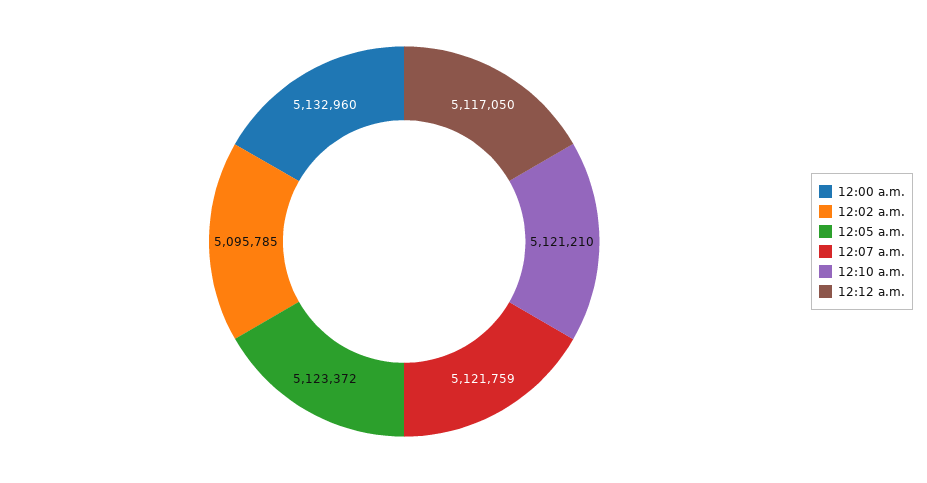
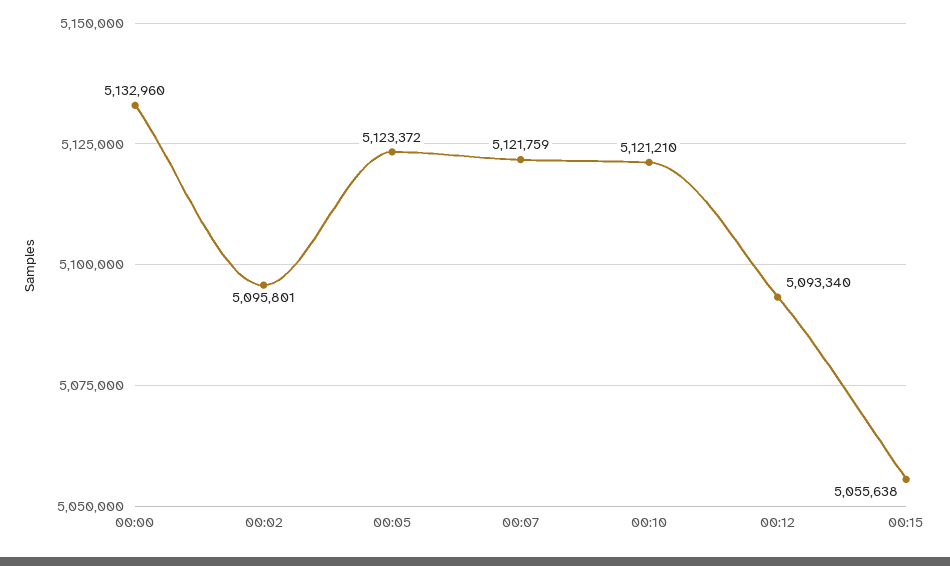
12:02 a.m.: 5095785 -> 5095801
12:12 a.m.: 5117050 -> 5093340
00:15: none -> 5055638

